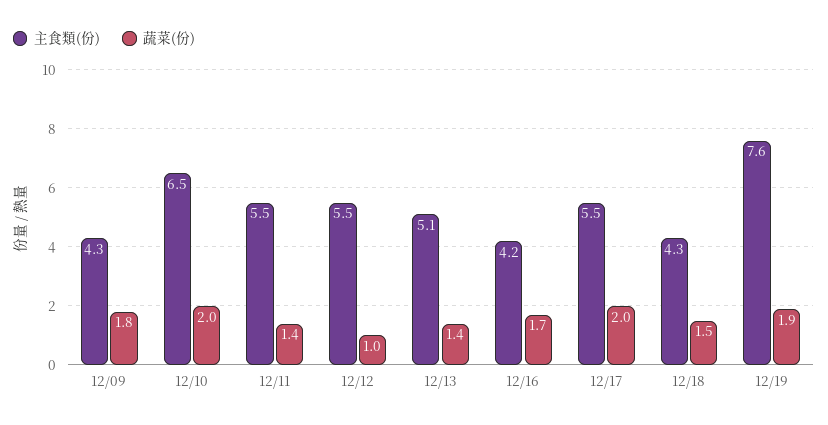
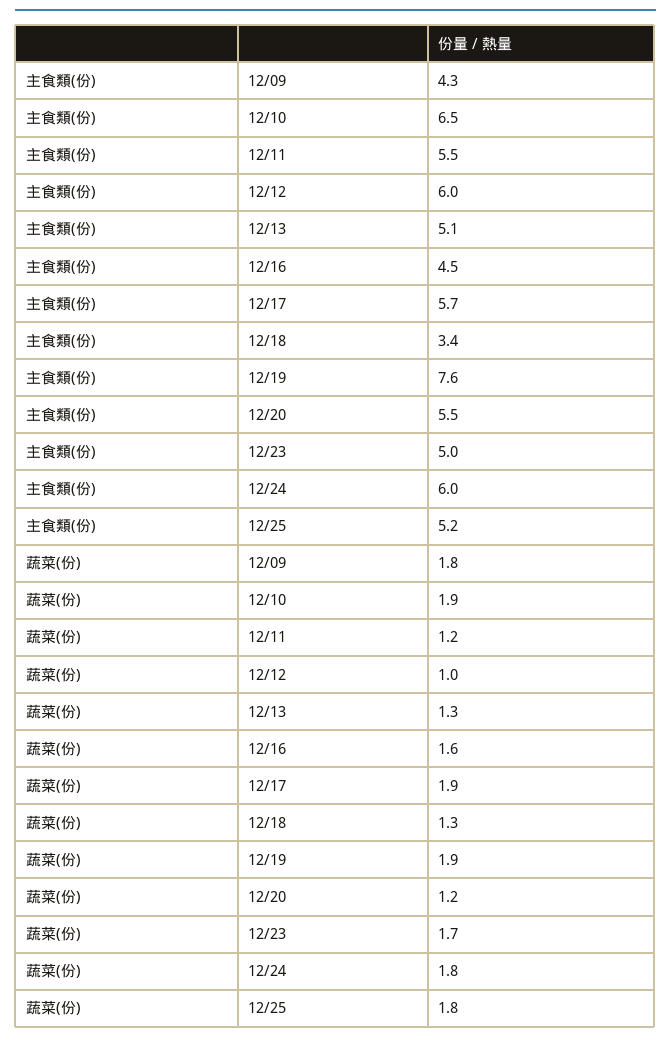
蔬菜(份), 12/10: 2 -> 1.9
蔬菜(份), 12/11: 1.4 -> 1.2
主食類(份), 12/12: 5.5 -> 6
蔬菜(份), 12/13: 1.4 -> 1.3
主食類(份), 12/16: 4.2 -> 4.5
蔬菜(份), 12/16: 1.7 -> 1.6
主食類(份), 12/17: 5.5 -> 5.7
蔬菜(份), 12/17: 2 -> 1.9
主食類(份), 12/18: 4.3 -> 3.4
蔬菜(份), 12/18: 1.5 -> 1.3
主食類(份), 12/20: none -> 5.5
主食類(份), 12/23: none -> 5
主食類(份), 12/24: none -> 6
主食類(份), 12/25: none -> 5.2
蔬菜(份), 12/20: none -> 1.2
蔬菜(份), 12/23: none -> 1.7
蔬菜(份), 12/24: none -> 1.8
蔬菜(份), 12/25: none -> 1.8

